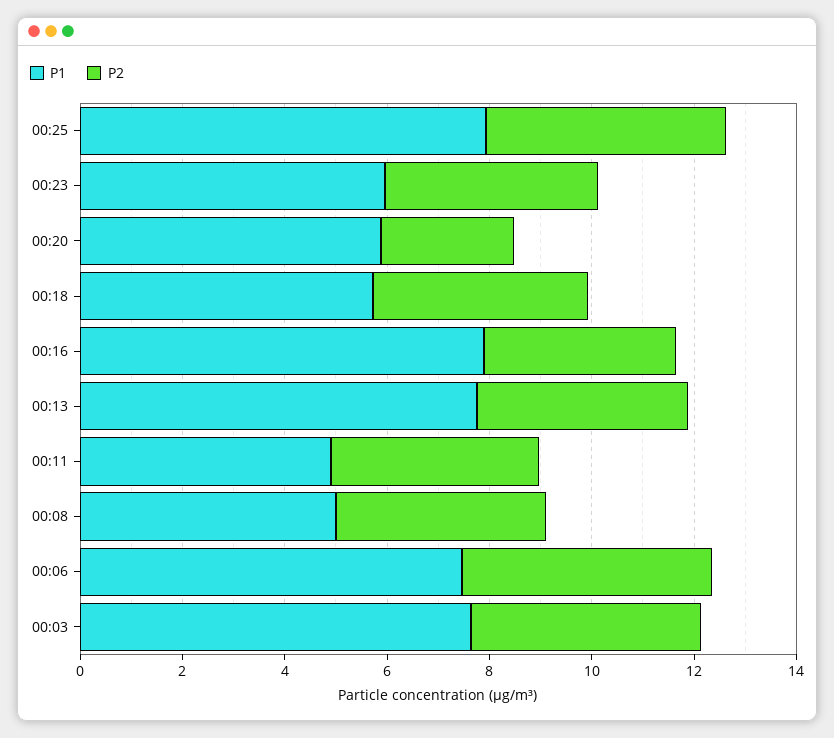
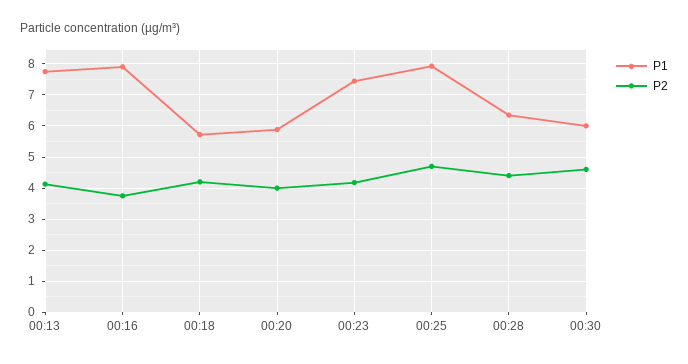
P1, 00:23: 6 -> 7.4
P2, 00:20: 2.5 -> 4
P1, 00:11: 5 -> none
P2, 00:11: 4 -> none
P1, 00:08: 5 -> none
P2, 00:08: 4 -> none
P1, 00:06: 7.5 -> none
P2, 00:06: 5 -> none
P1, 00:03: 7.5 -> none
P2, 00:03: 4.5 -> none
P1, 00:28: none -> 6.4
P2, 00:28: none -> 4.4
P1, 00:30: none -> 6
P2, 00:30: none -> 4.6

